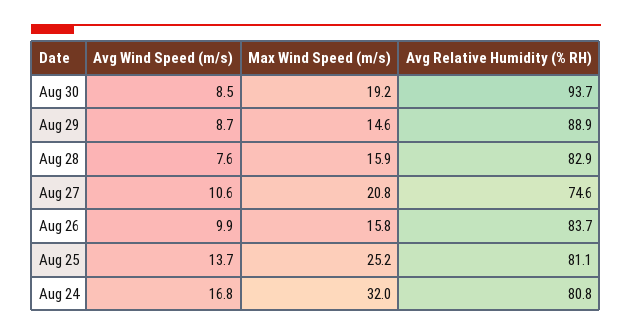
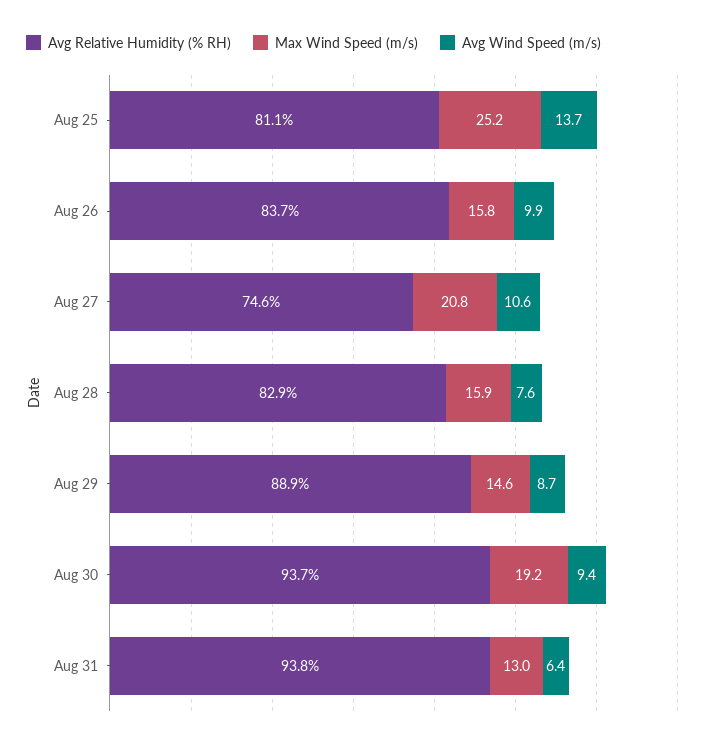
Avg Wind Speed (m/s), Aug 30: 8.5 -> 9.4
Avg Wind Speed (m/s), Aug 24: 16.8 -> none
Max Wind Speed (m/s), Aug 24: 32 -> none
Avg Relative Humidity (% RH), Aug 24: 80.8 -> none
Avg Relative Humidity (% RH), Aug 31: none -> 93.8
Max Wind Speed (m/s), Aug 31: none -> 13
Avg Wind Speed (m/s), Aug 31: none -> 6.4

